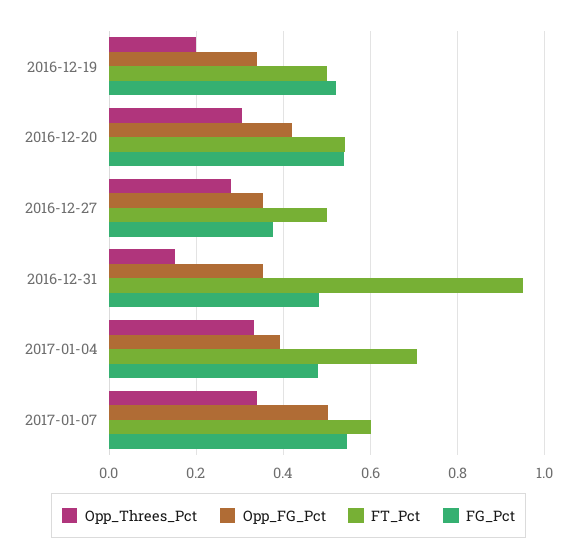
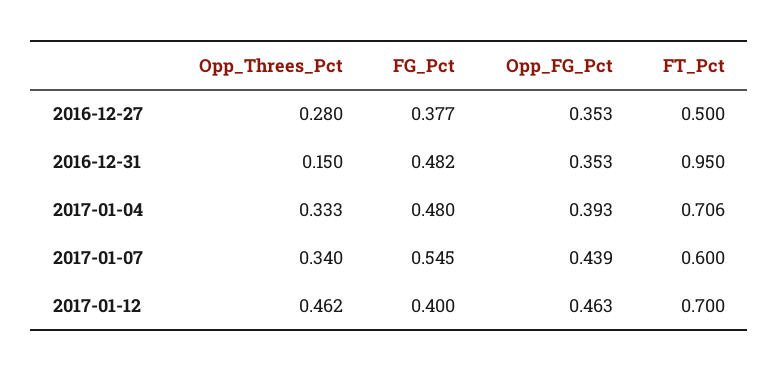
Opp_Threes_Pct, 2016-12-19: 0.2 -> none
Opp_FG_Pct, 2016-12-19: 0.34 -> none
FT_Pct, 2016-12-19: 0.5 -> none
FG_Pct, 2016-12-19: 0.52 -> none
Opp_Threes_Pct, 2016-12-20: 0.3 -> none
Opp_FG_Pct, 2016-12-20: 0.42 -> none
FT_Pct, 2016-12-20: 0.54 -> none
FG_Pct, 2016-12-20: 0.54 -> none
Opp_FG_Pct, 2017-01-07: 0.5 -> 0.439
Opp_Threes_Pct, 2017-01-12: none -> 0.462
FG_Pct, 2017-01-12: none -> 0.4
Opp_FG_Pct, 2017-01-12: none -> 0.463
FT_Pct, 2017-01-12: none -> 0.7

